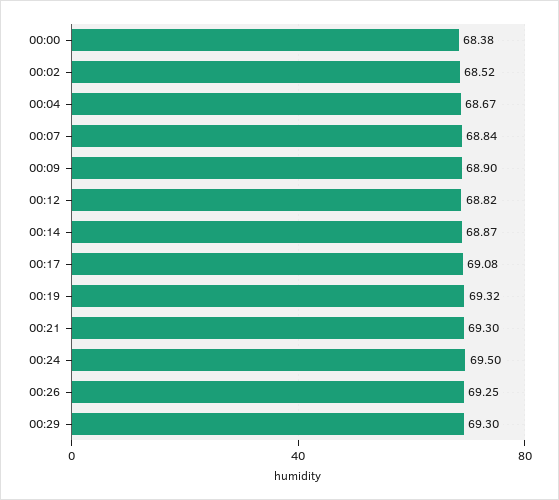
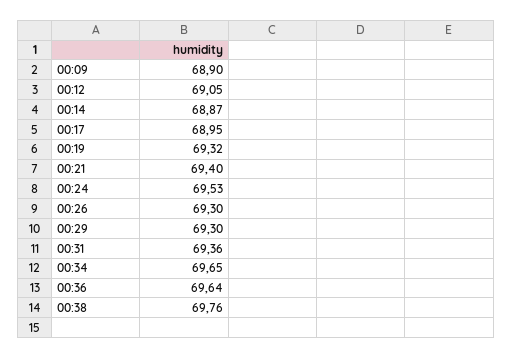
00:00: 68.38 -> none
00:02: 68.52 -> none
00:04: 68.67 -> none
00:07: 68.84 -> none
00:12: 68.82 -> 69.05
00:17: 69.08 -> 68.95
00:21: 69.3 -> 69.4
00:24: 69.5 -> 69.53
00:26: 69.25 -> 69.3
00:31: none -> 69.36
00:34: none -> 69.65
00:36: none -> 69.64
00:38: none -> 69.76

